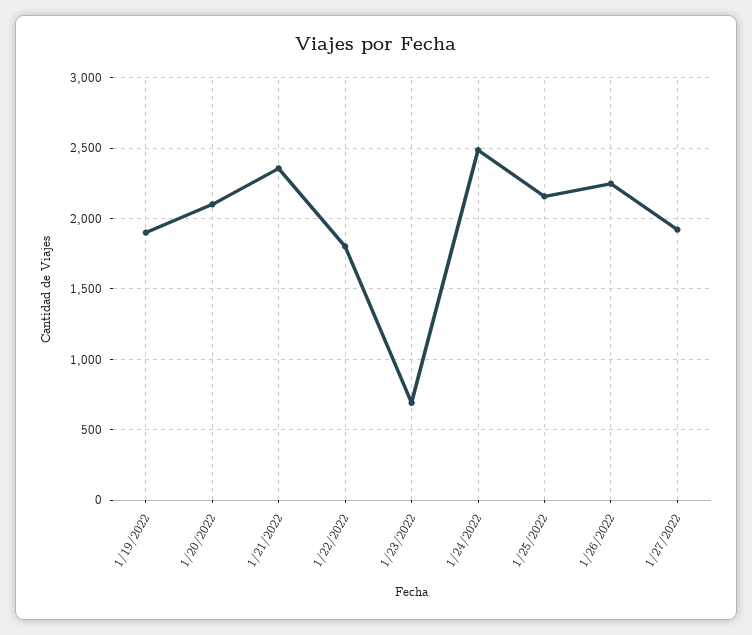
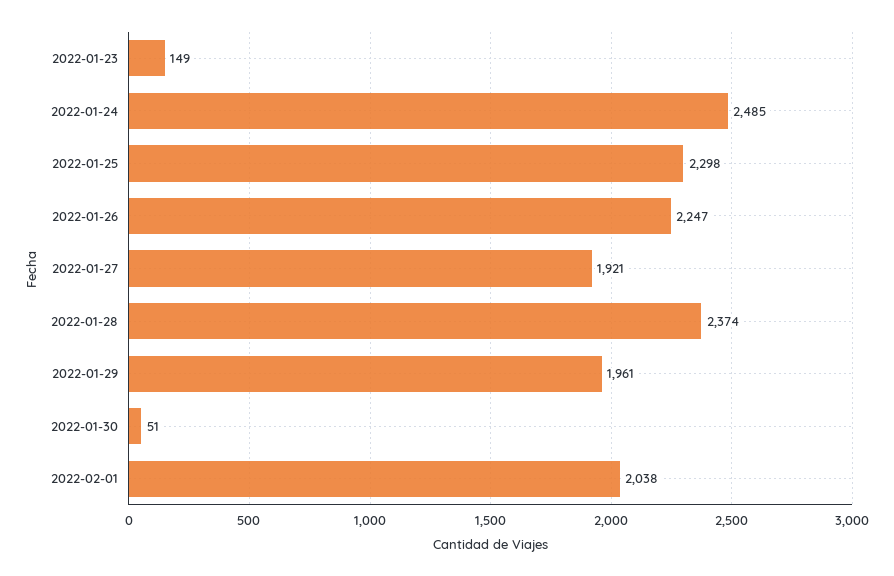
1/19/2022: 1900 -> none
1/20/2022: 2100 -> none
1/21/2022: 2350 -> none
1/22/2022: 1800 -> none
1/23/2022: 700 -> 149
1/25/2022: 2150 -> 2298
2022-01-28: none -> 2374
2022-01-29: none -> 1961
2022-01-30: none -> 51
2022-02-01: none -> 2038

